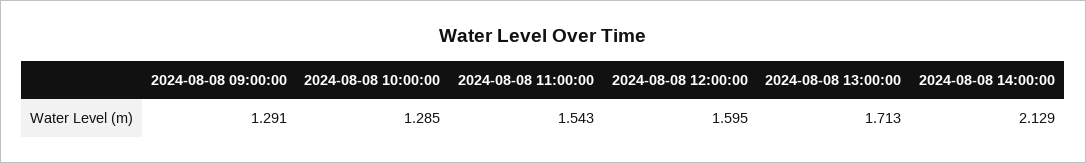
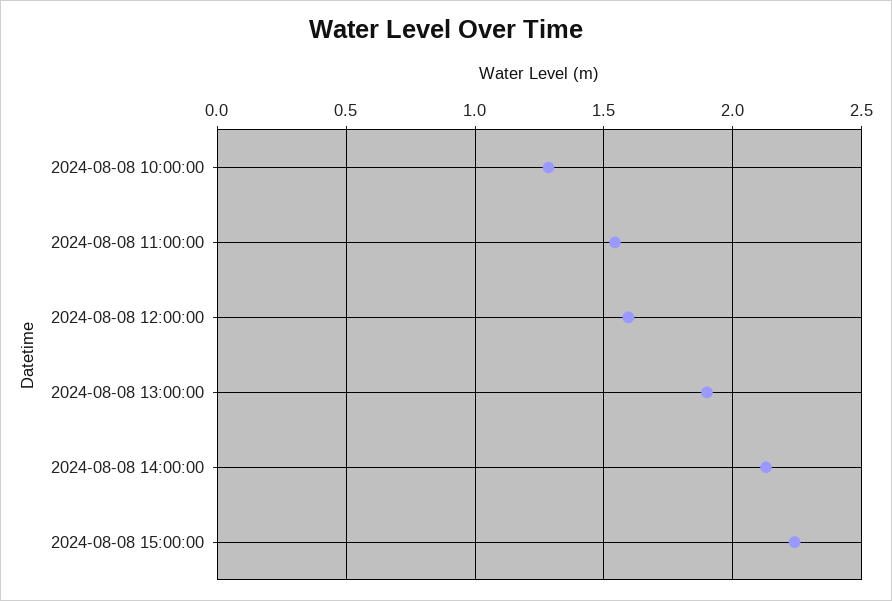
2024-08-08 09:00:00: 1.291 -> none
2024-08-08 13:00:00: 1.713 -> 1.9
2024-08-08 15:00:00: none -> 2.25

